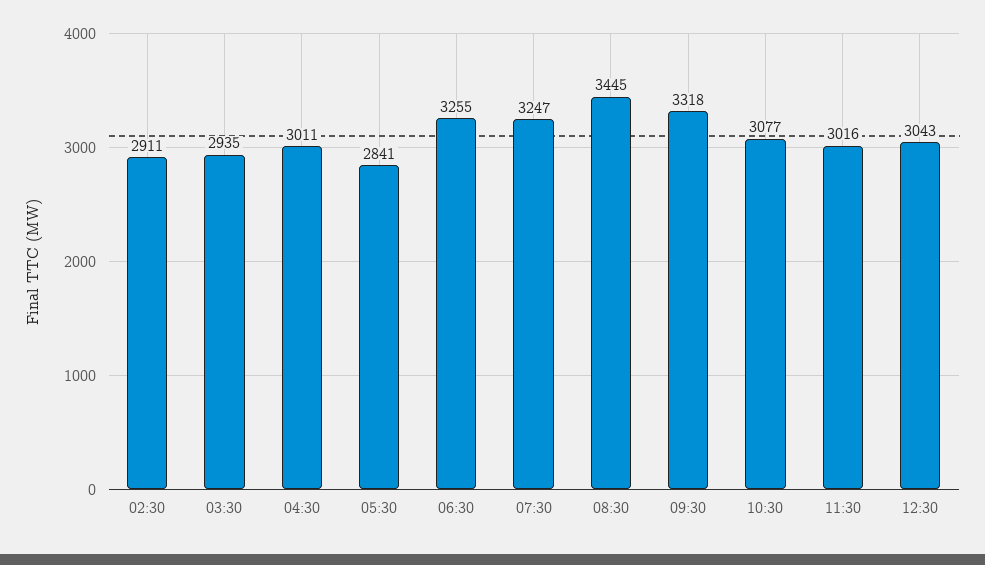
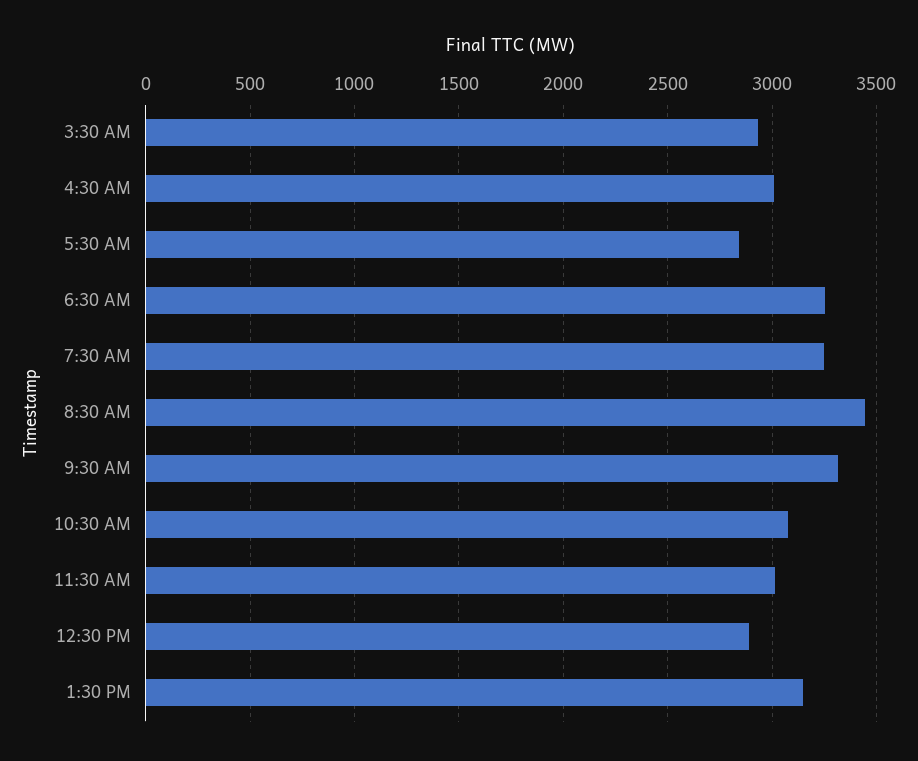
02:30: 2911 -> none
12:30: 3043 -> 2900
1:30 PM: none -> 3150

